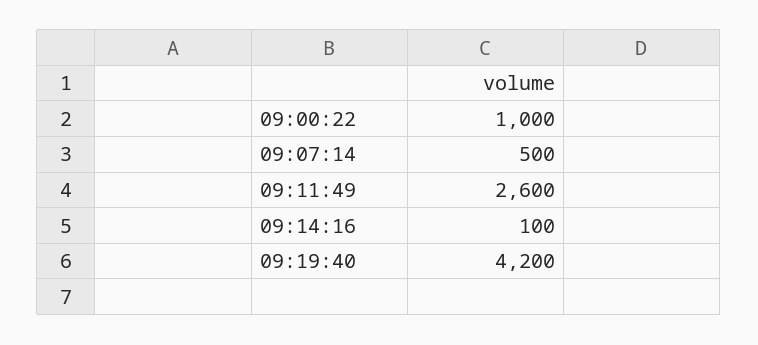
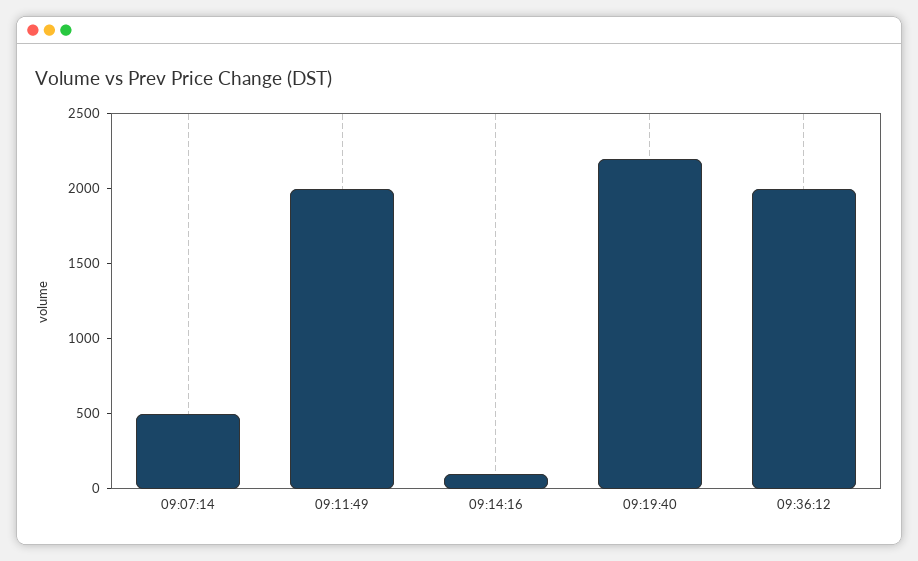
09:00:22: 1000 -> none
09:11:49: 2600 -> 2000
09:19:40: 4200 -> 2200
09:36:12: none -> 2000

